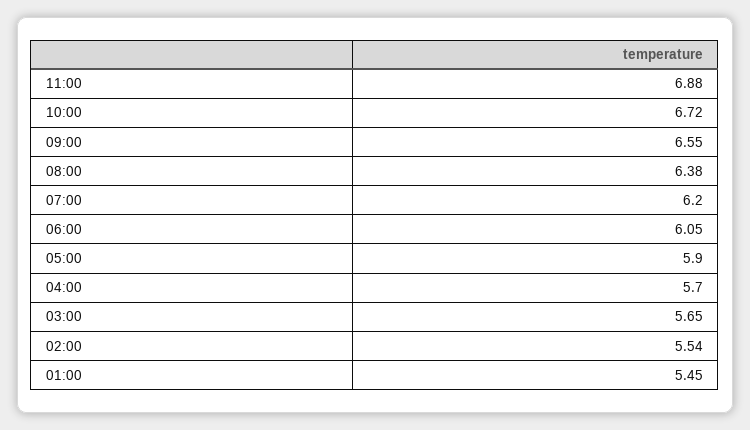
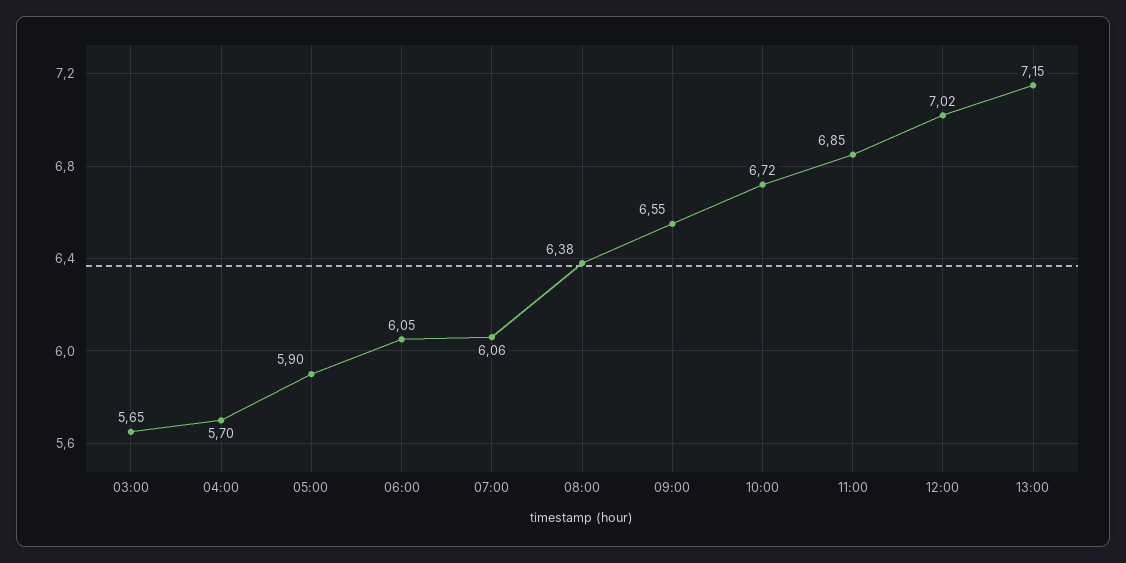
11:00: 6.88 -> 6.85
07:00: 6.2 -> 6.06
02:00: 5.54 -> none
01:00: 5.45 -> none
12:00: none -> 7.02
13:00: none -> 7.15

